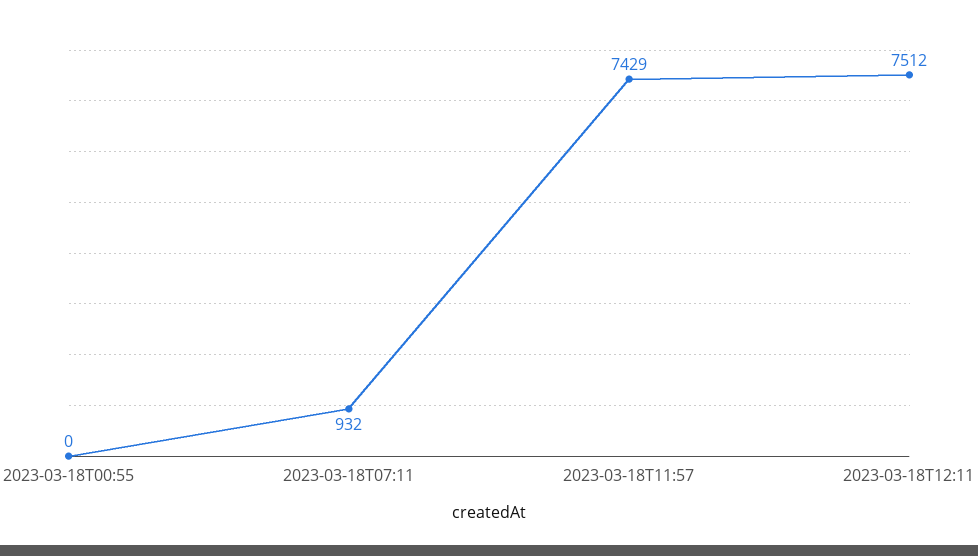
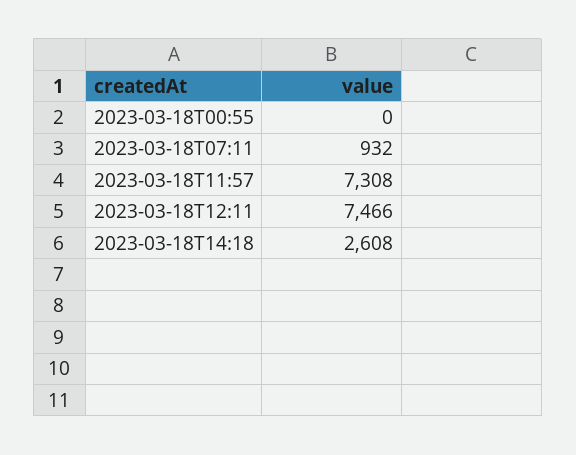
2023-03-18T11:57: 7429 -> 7308
2023-03-18T12:11: 7512 -> 7466
2023-03-18T14:18: none -> 2608

